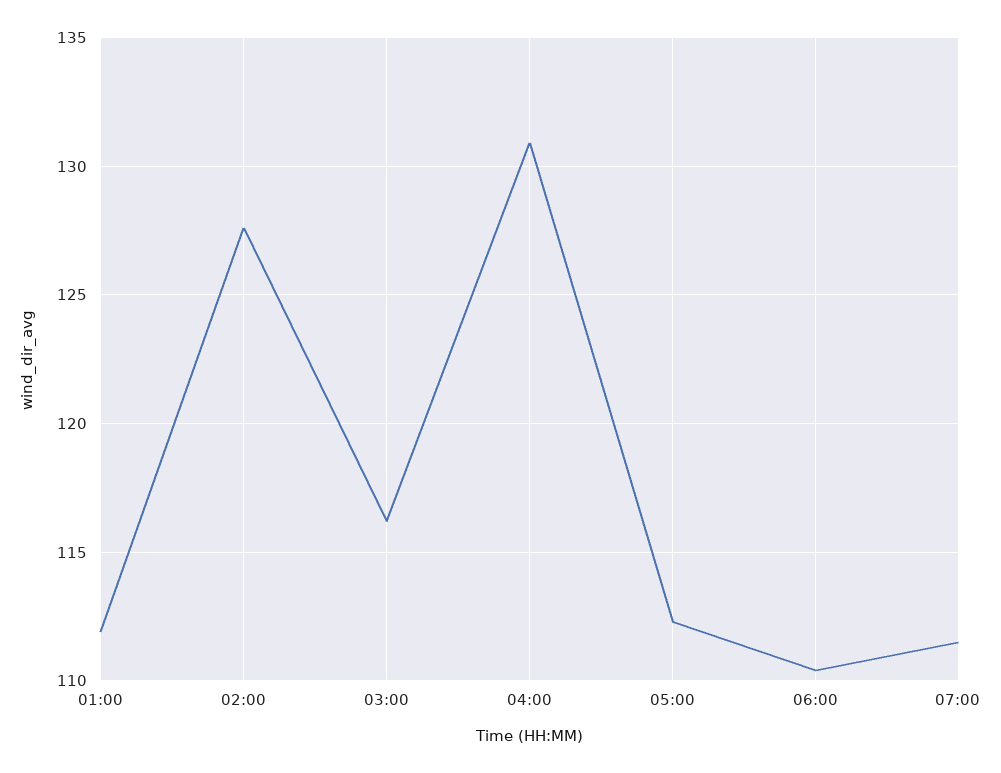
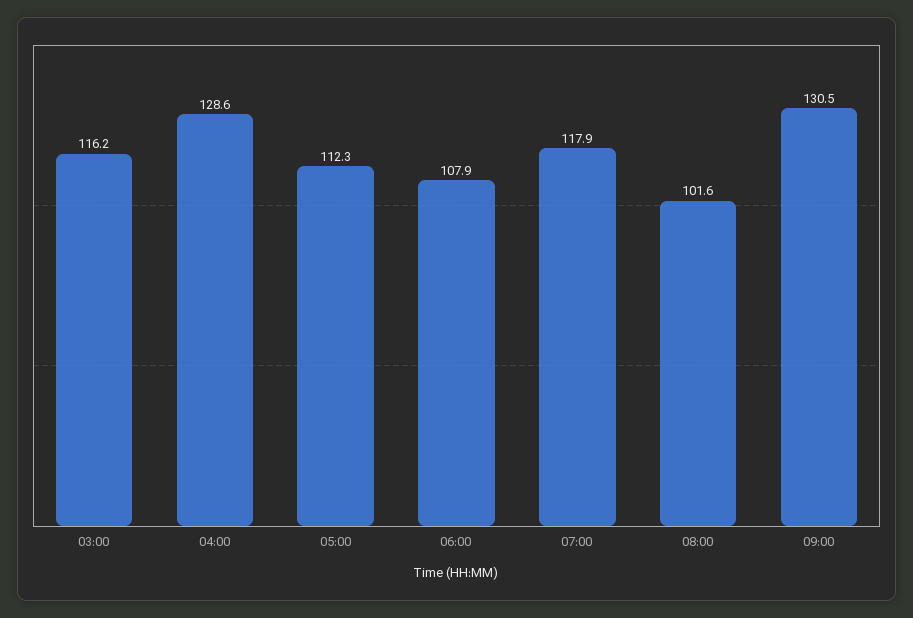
01:00: 112 -> none
02:00: 127.5 -> none
04:00: 131 -> 128.6
06:00: 110.5 -> 107.9
07:00: 111.5 -> 117.9
08:00: none -> 101.6
09:00: none -> 130.5

